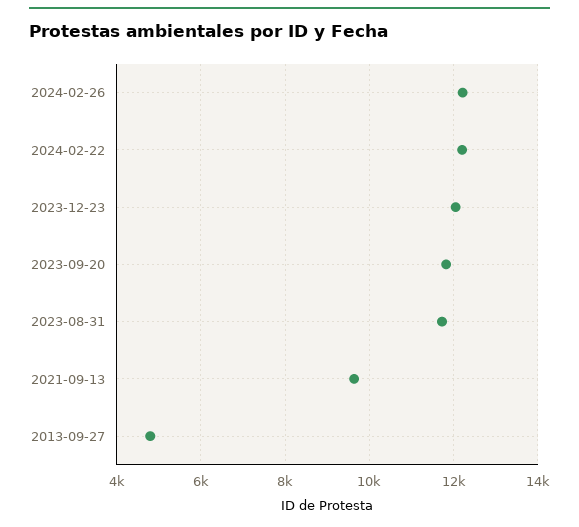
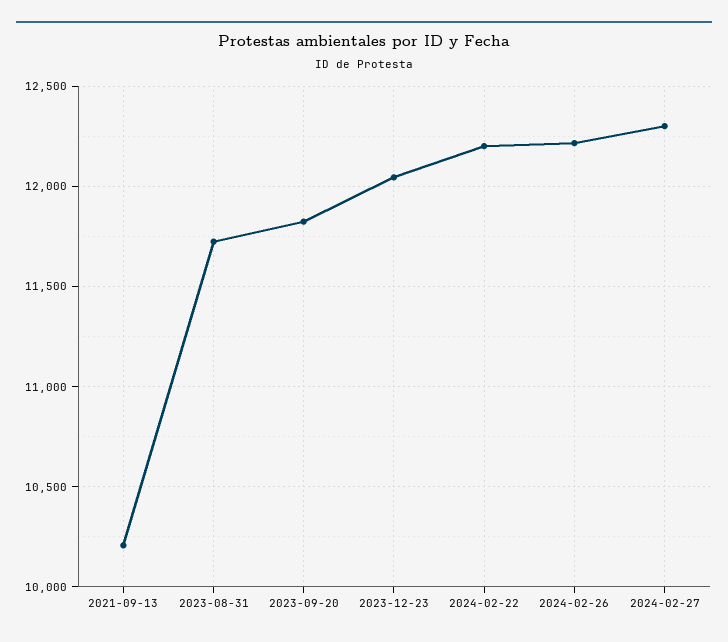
2021-09-13: 9600 -> 10200
2013-09-27: 4800 -> none
2024-02-27: none -> 12300

